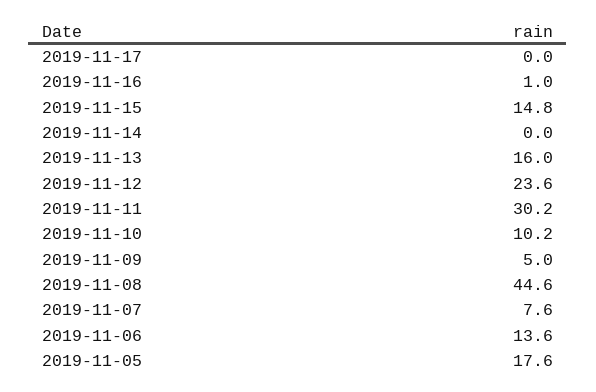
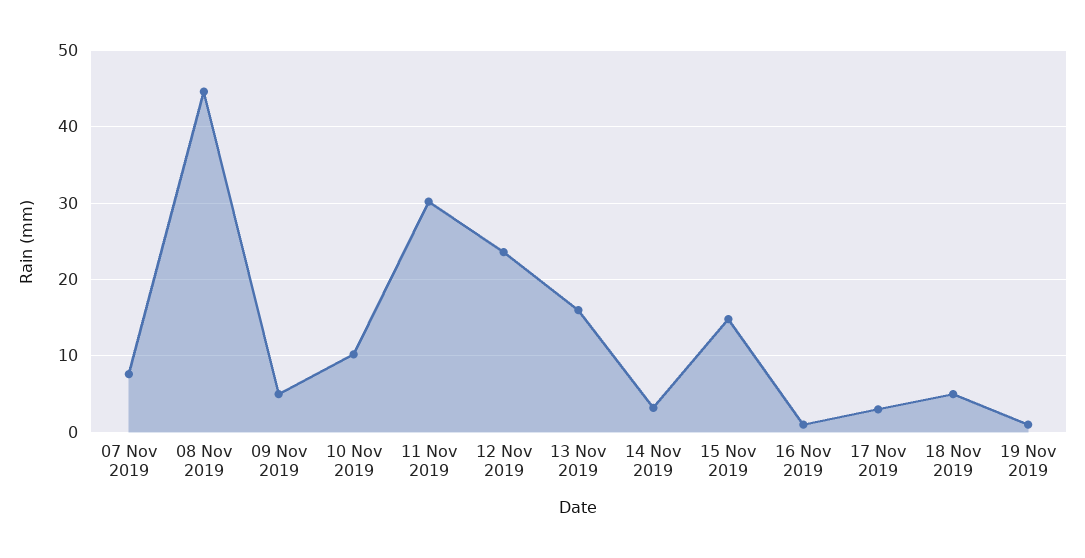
2019-11-17: 0 -> 3
2019-11-14: 0 -> 3
2019-11-06: 13.6 -> none
2019-11-05: 17.6 -> none
18 Nov 2019: none -> 5
19 Nov 2019: none -> 1

